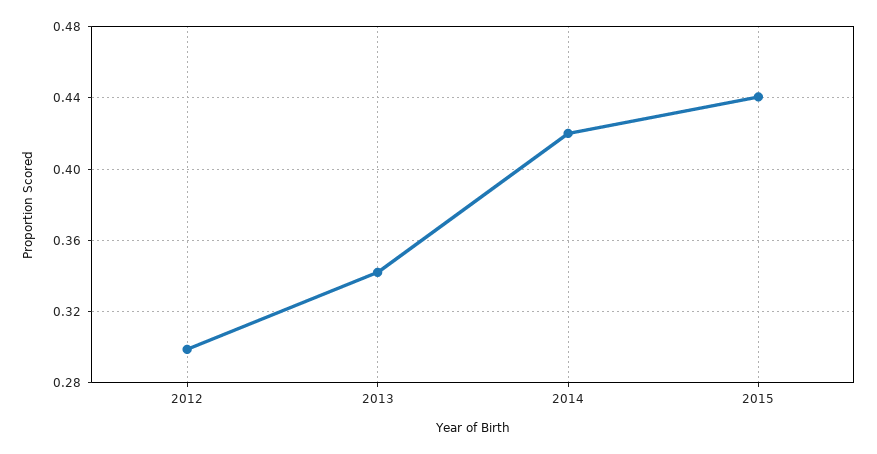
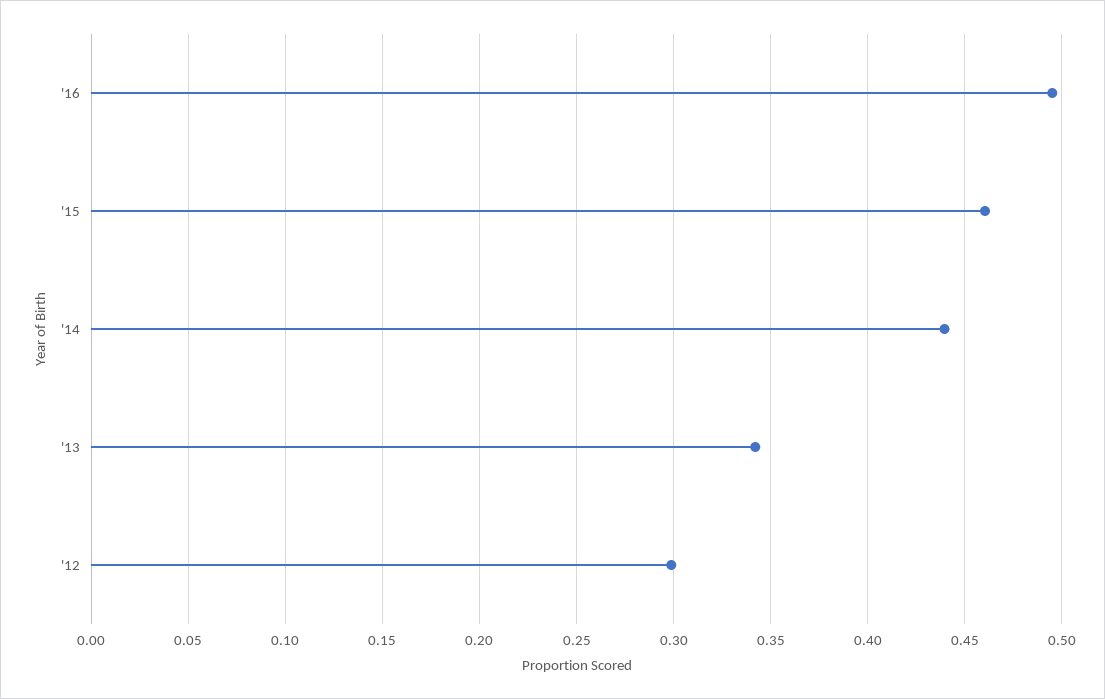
2014: 0.42 -> 0.44
2015: 0.44 -> 0.46
'16: none -> 0.495

